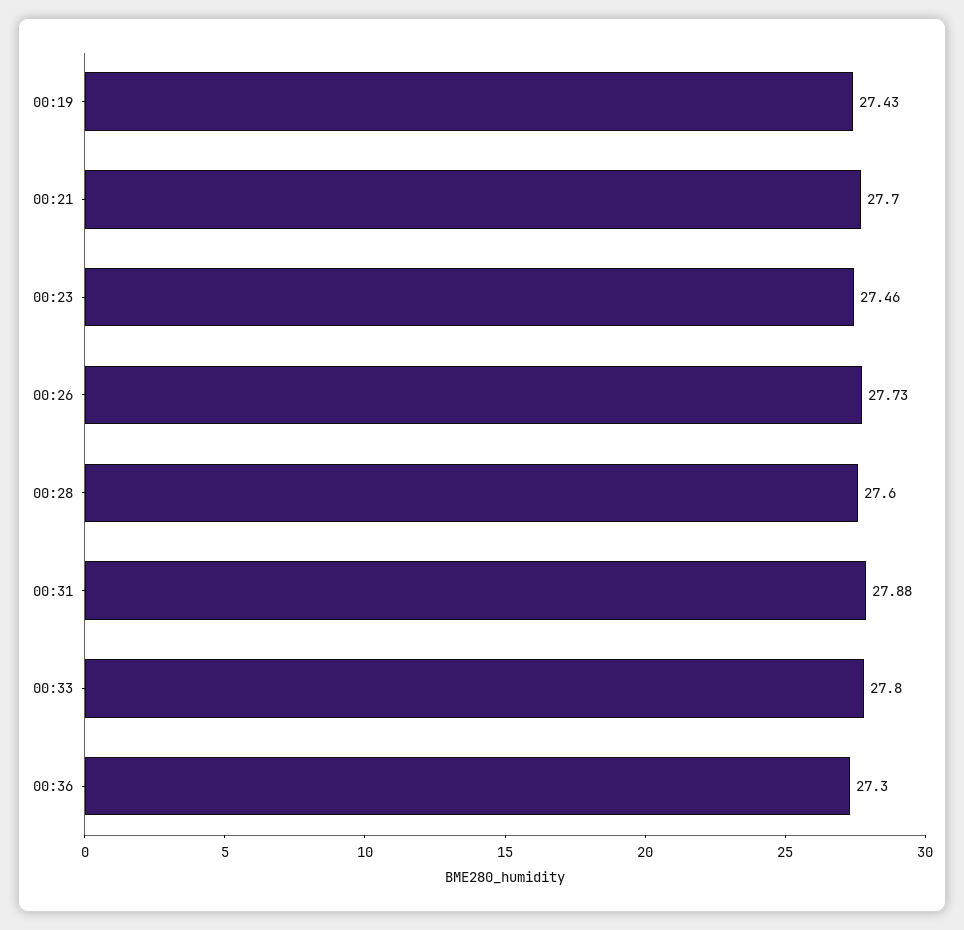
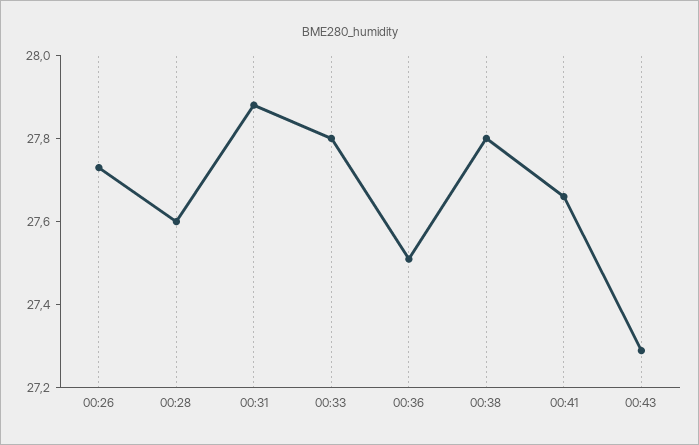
00:19: 27.43 -> none
00:21: 27.7 -> none
00:23: 27.46 -> none
00:36: 27.3 -> 27.5
00:38: none -> 27.8
00:41: none -> 27.65
00:43: none -> 27.3

